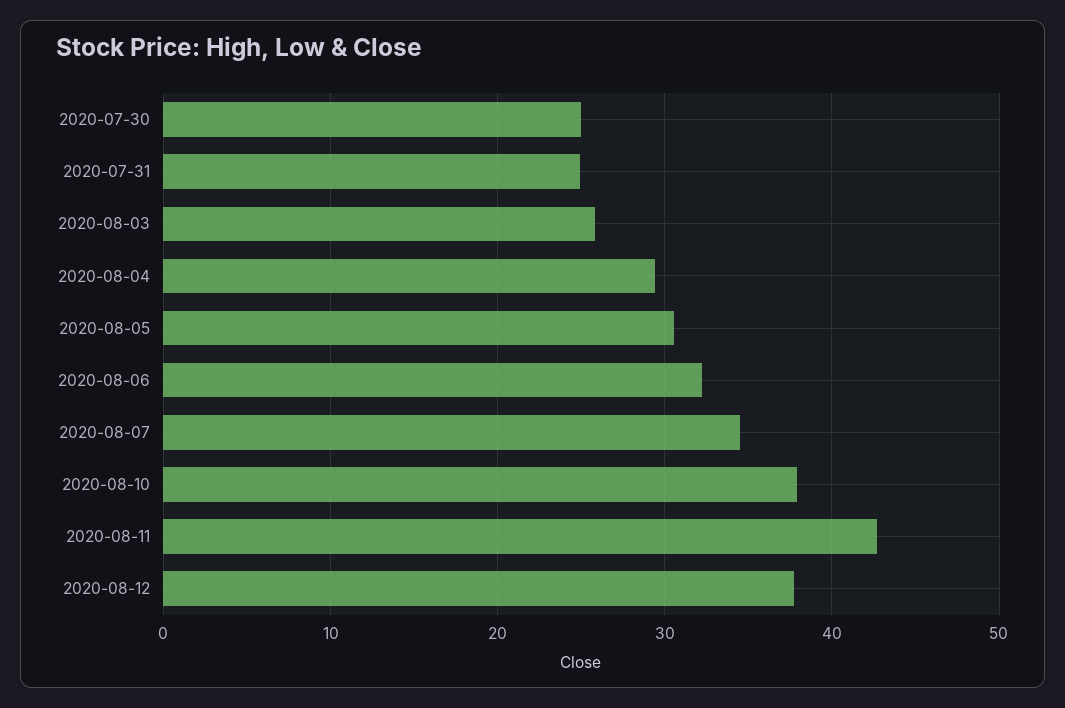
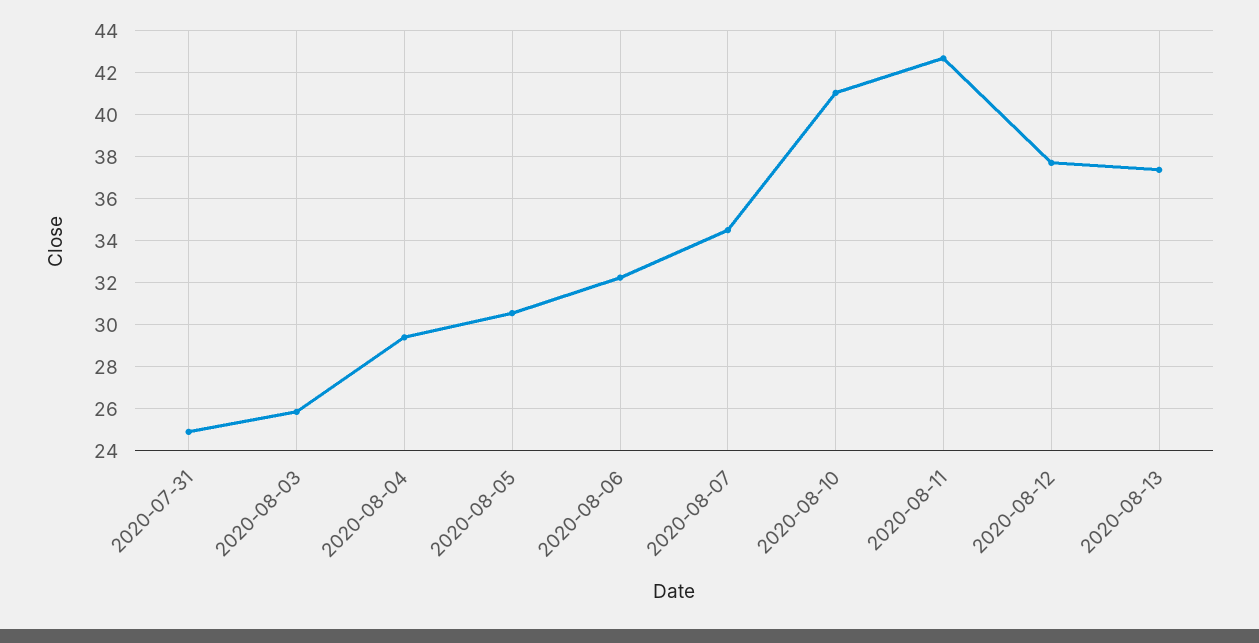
2020-07-30: 25 -> none
2020-08-10: 38 -> 41
2020-08-13: none -> 37.5

